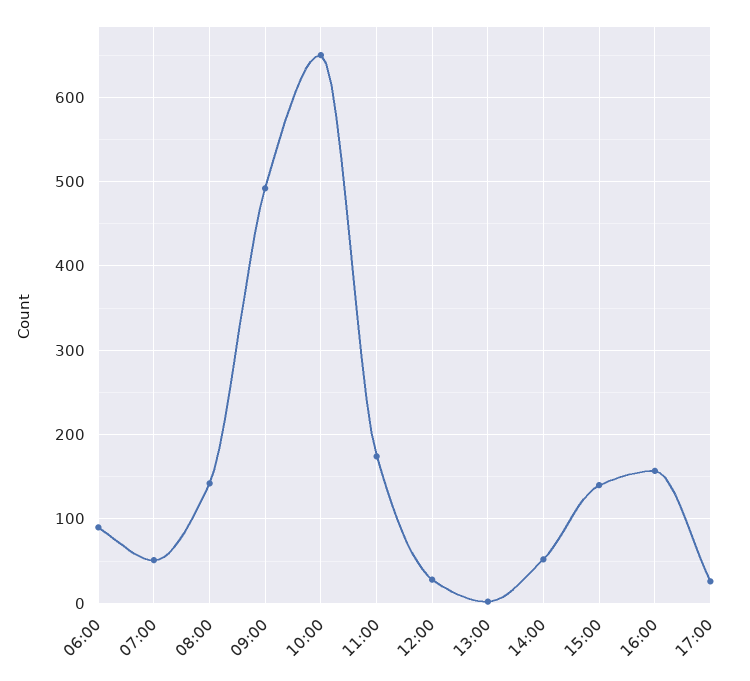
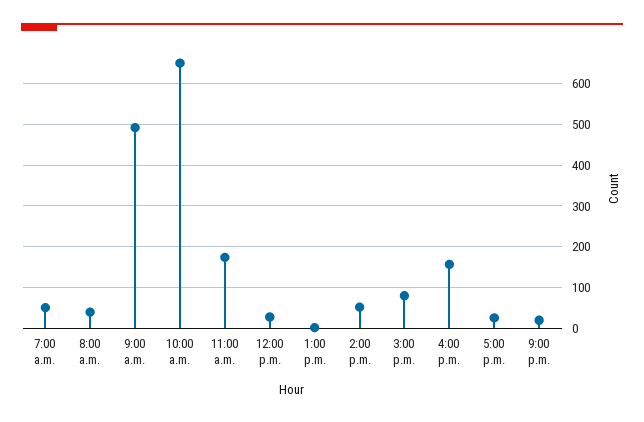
06:00: 90 -> none
08:00: 140 -> 40
15:00: 140 -> 80
9:00 p.m.: none -> 20

